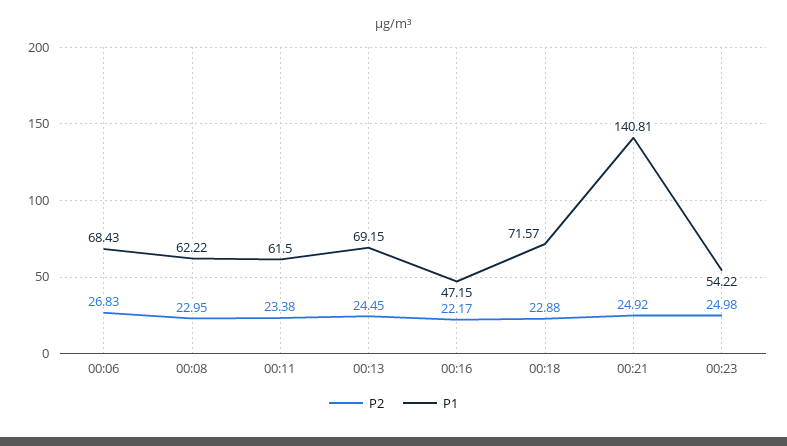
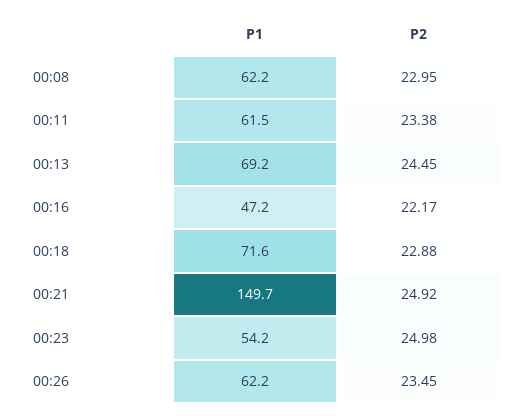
P2, 00:06: 26.83 -> none
P1, 00:06: 68.43 -> none
P1, 00:21: 140.81 -> 149.7
P1, 00:26: none -> 62.2
P2, 00:26: none -> 23.45

